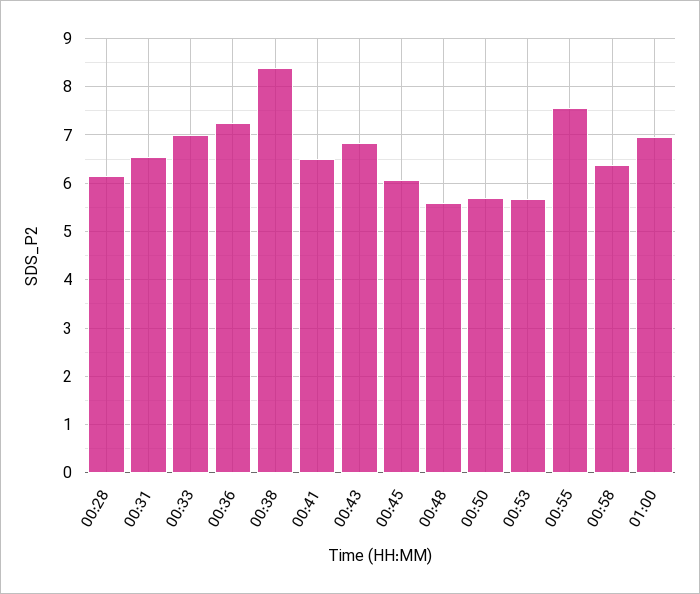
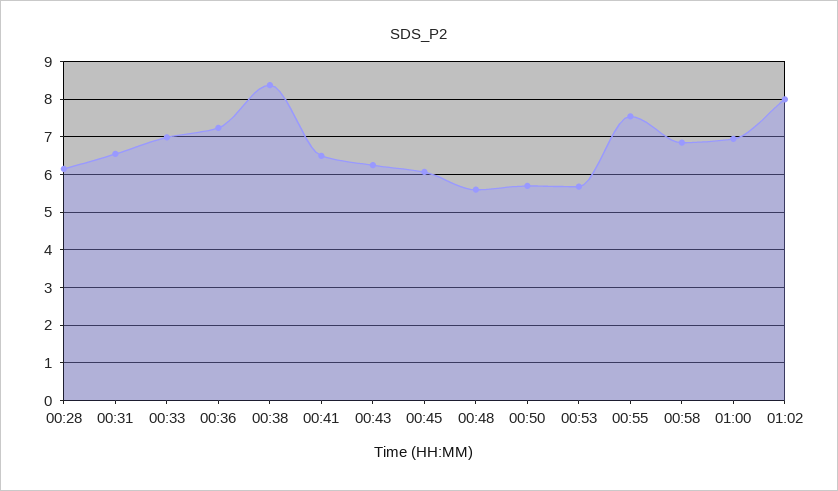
00:43: 6.8 -> 6.2
00:58: 6.4 -> 6.8
01:02: none -> 8

